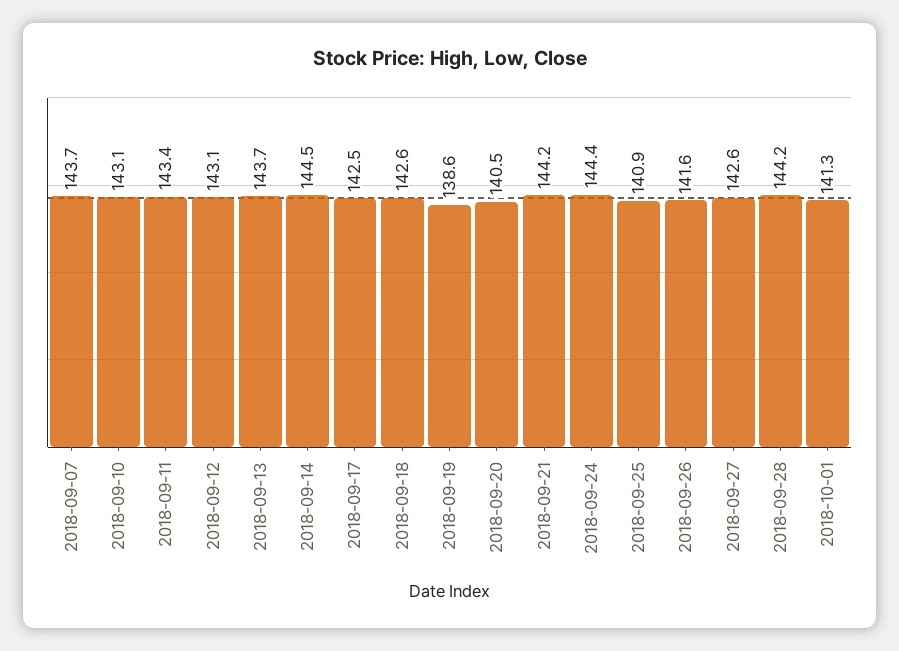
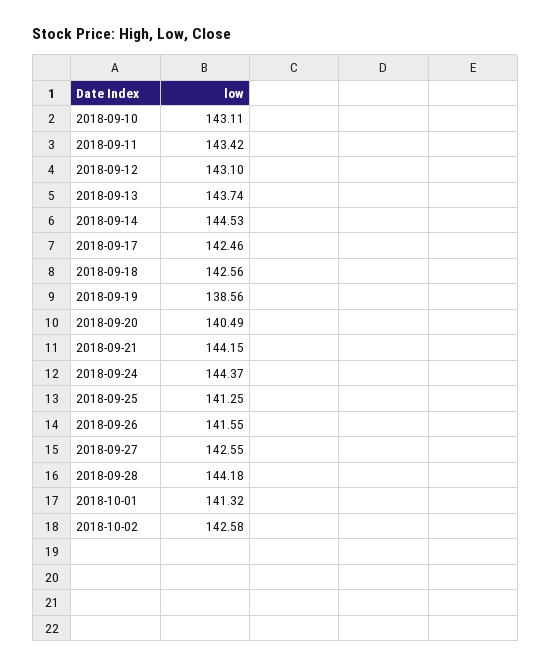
2018-09-07: 143.7 -> none
2018-09-25: 140.9 -> 141.25
2018-10-02: none -> 142.58

